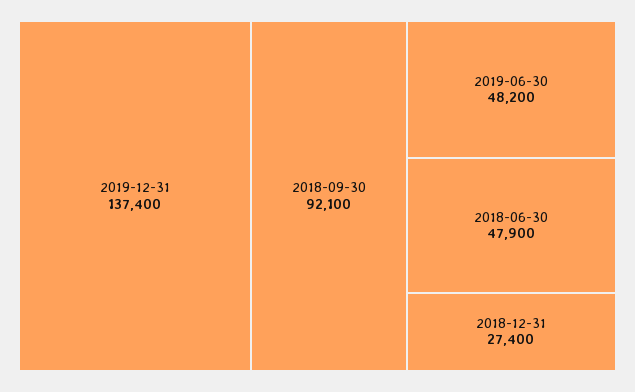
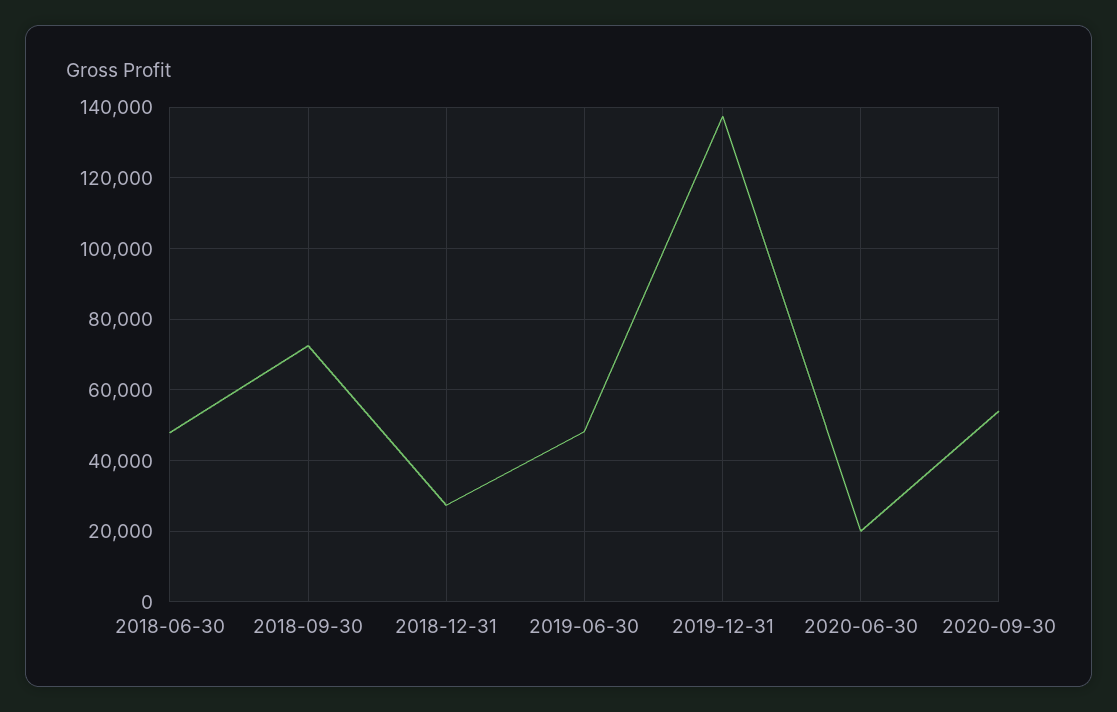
2018-09-30: 92100 -> 72000
2020-06-30: none -> 20000
2020-09-30: none -> 54000

